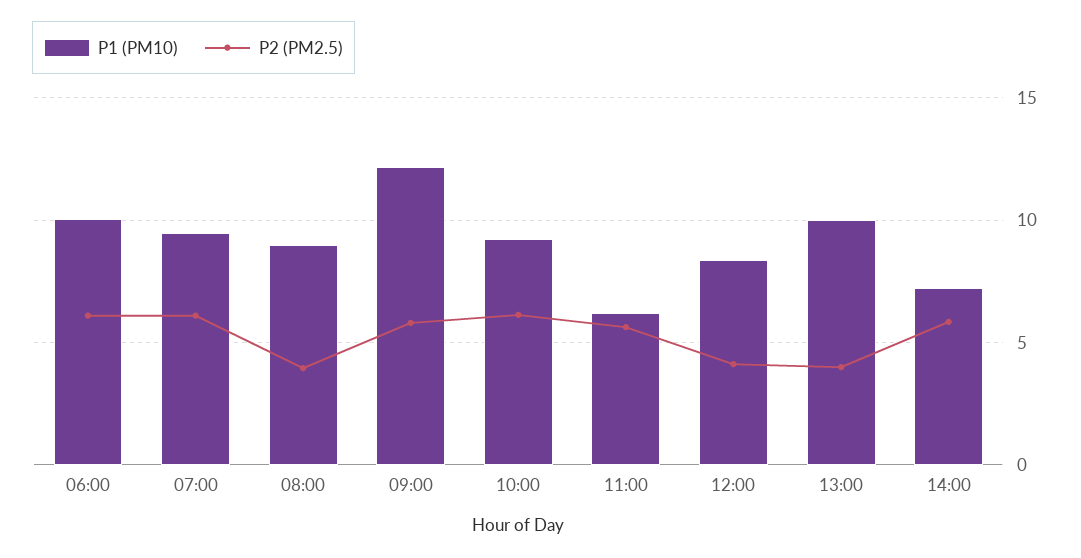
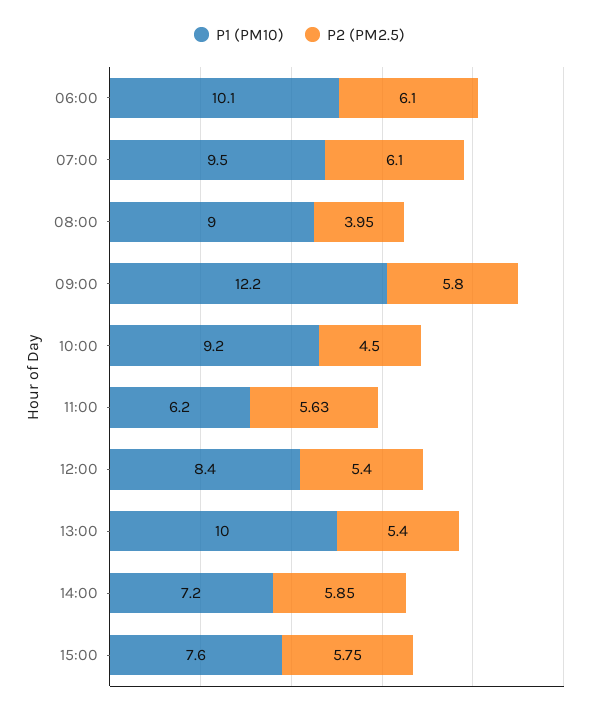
P2 (PM2.5), 10:00: 6 -> 4.5
P2 (PM2.5), 12:00: 4 -> 5.4
P2 (PM2.5), 13:00: 4 -> 5.4
P1 (PM10), 15:00: none -> 7.6
P2 (PM2.5), 15:00: none -> 5.75

